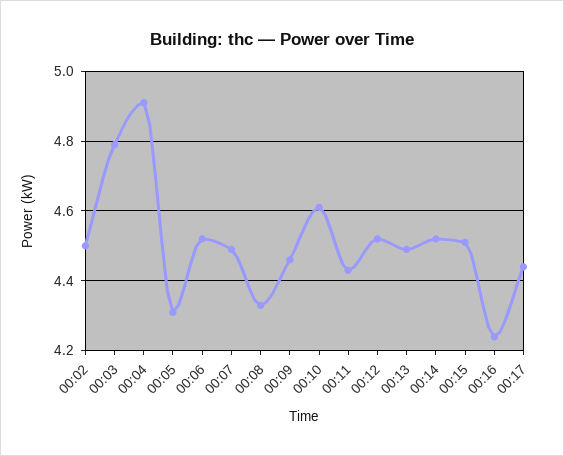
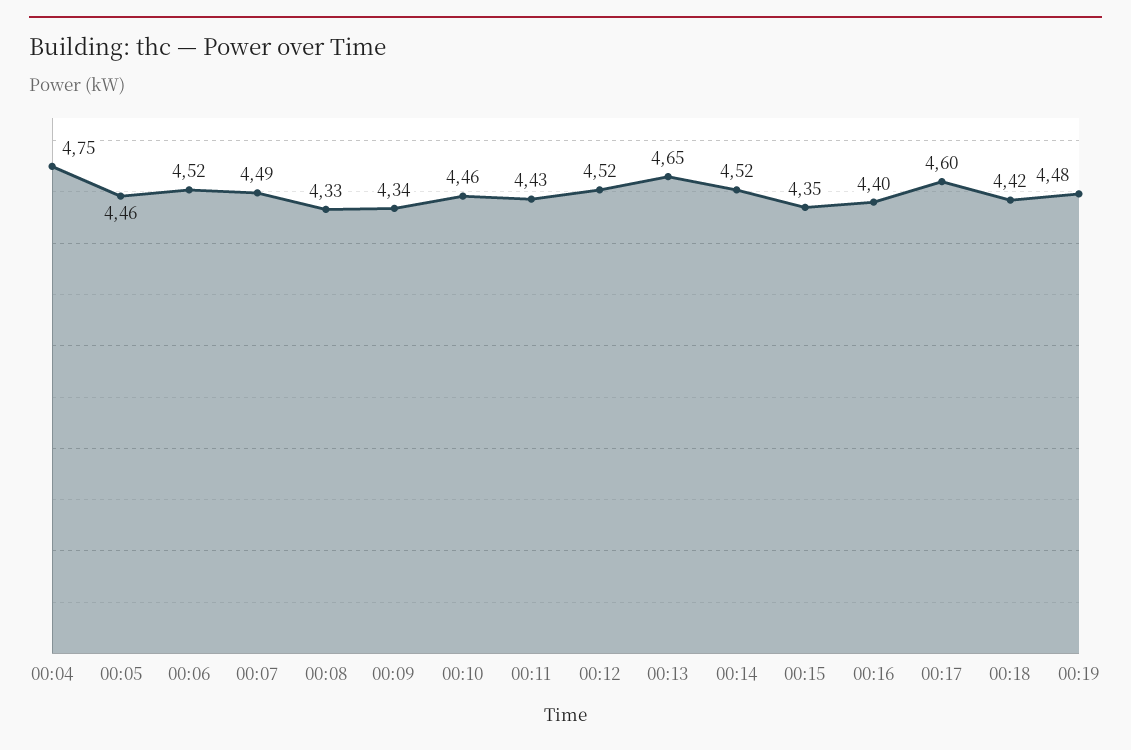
00:02: 4.5 -> none
00:03: 4.8 -> none
00:04: 4.9 -> 4.75
00:05: 4.3 -> 4.46
00:09: 4.45 -> 4.34
00:10: 4.6 -> 4.46
00:13: 4.5 -> 4.65
00:15: 4.5 -> 4.35
00:16: 4.25 -> 4.4
00:17: 4.45 -> 4.6
00:18: none -> 4.42
00:19: none -> 4.48

